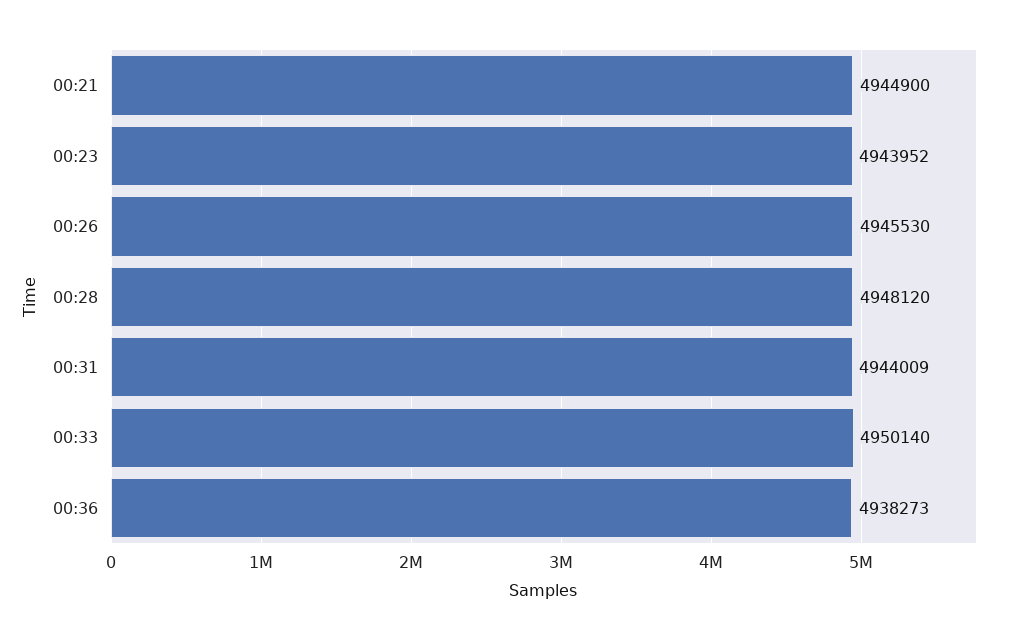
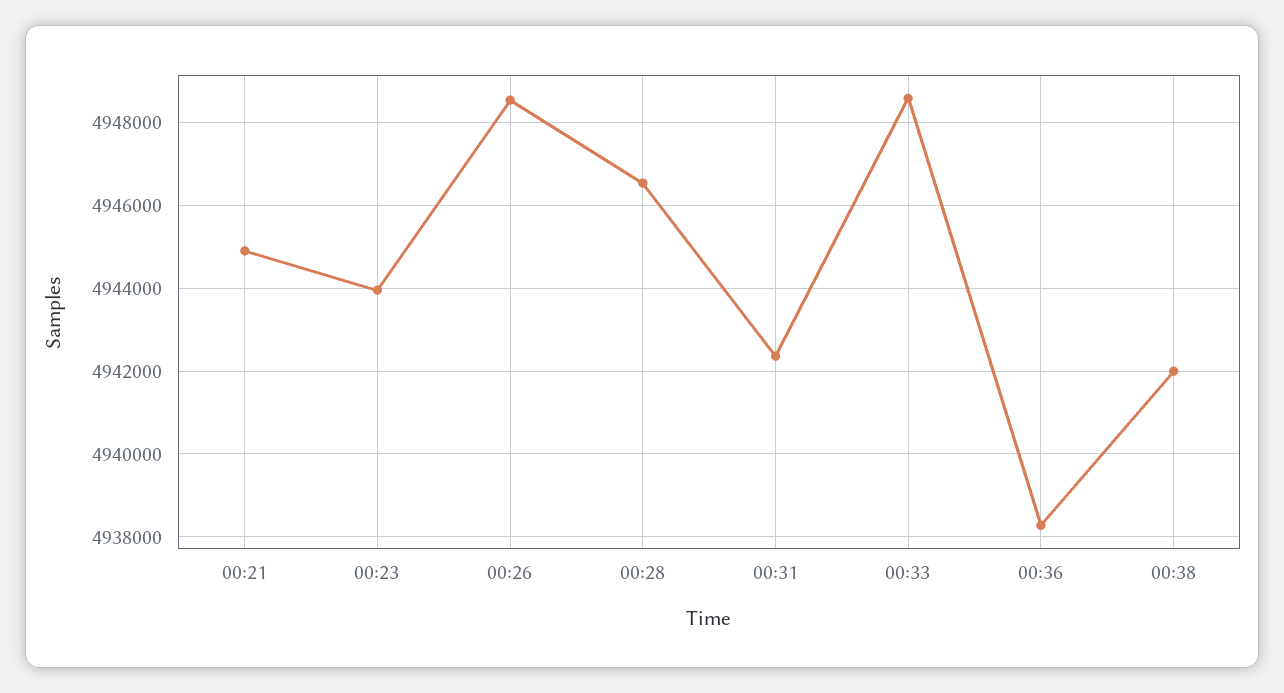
00:26: 4945530 -> 4948600
00:28: 4948120 -> 4946600
00:31: 4944009 -> 4942400
00:33: 4950140 -> 4948600
00:38: none -> 4942000

